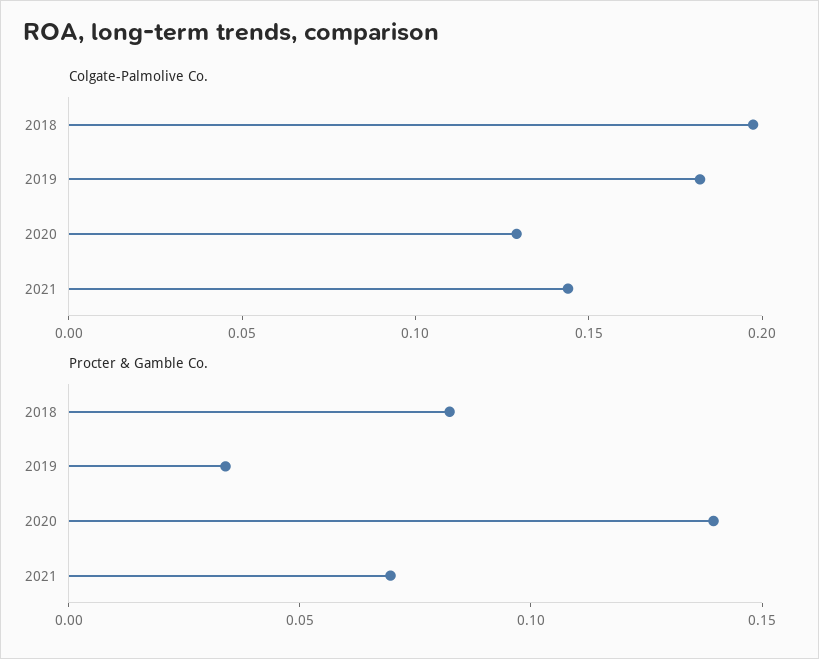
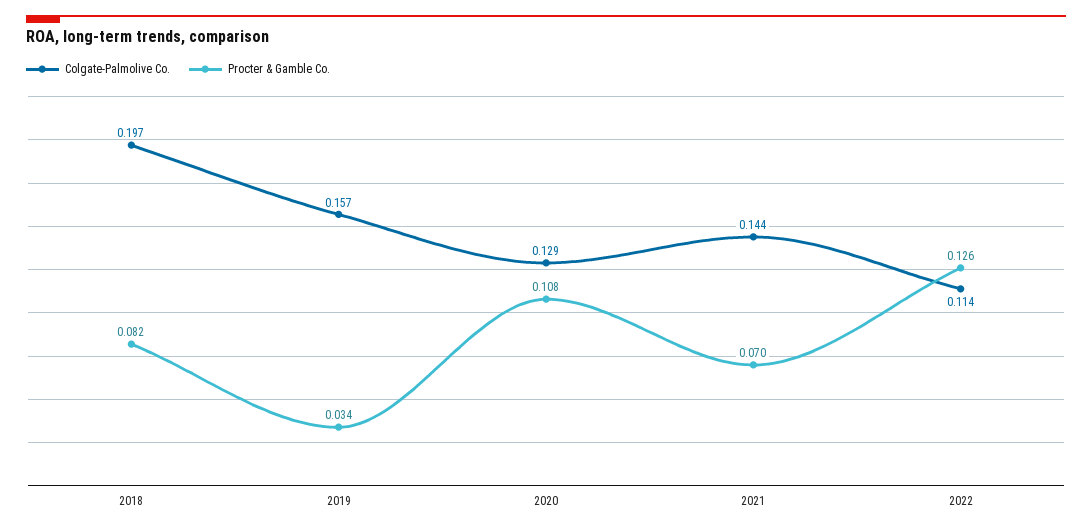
Colgate-Palmolive Co., 2019: 0.18 -> 0.157
Procter & Gamble Co., 2020: 0.14 -> 0.108
Colgate-Palmolive Co., 2022: none -> 0.114
Procter & Gamble Co., 2022: none -> 0.126

